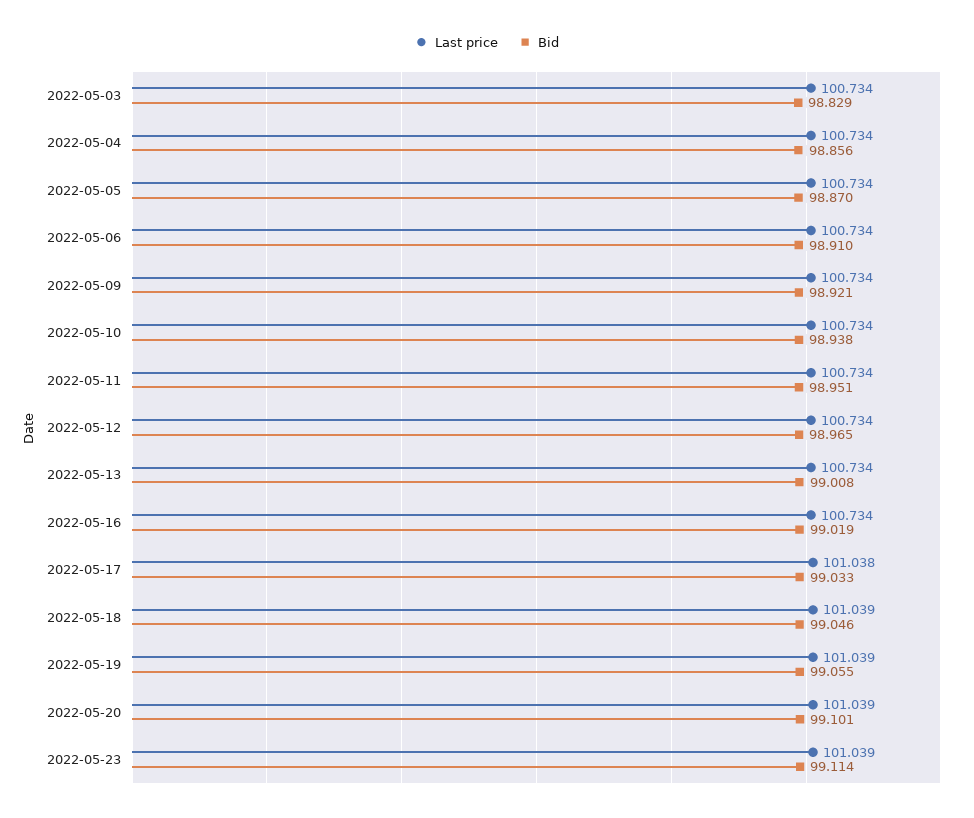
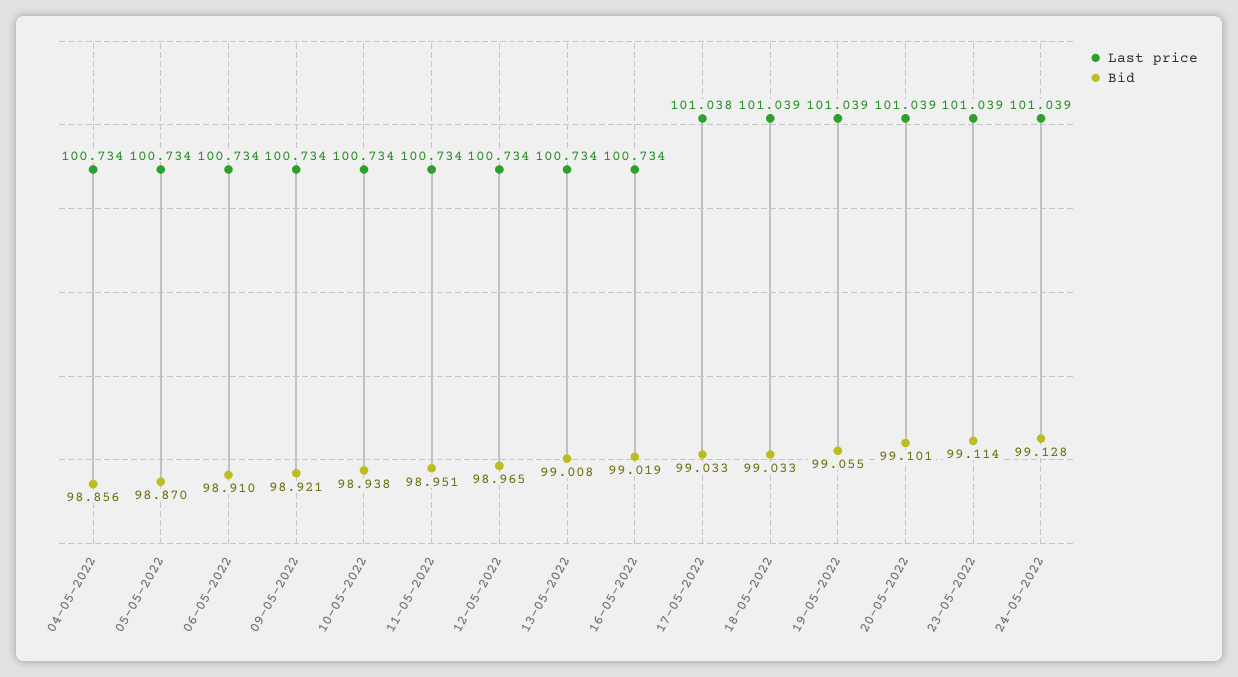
Last price, 2022-05-03: 100.734 -> none
Bid, 2022-05-03: 98.829 -> none
Bid, 2022-05-18: 99.046 -> 99.033
Last price, 24-05-2022: none -> 101.039
Bid, 24-05-2022: none -> 99.128

